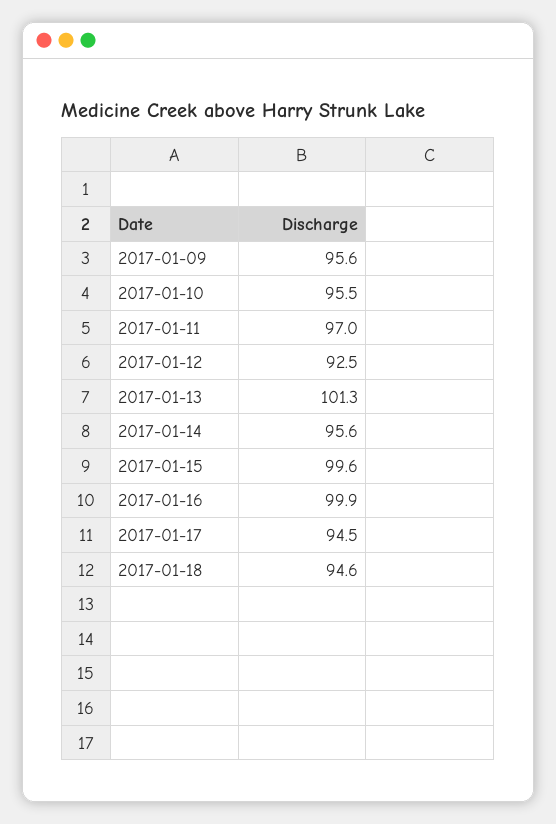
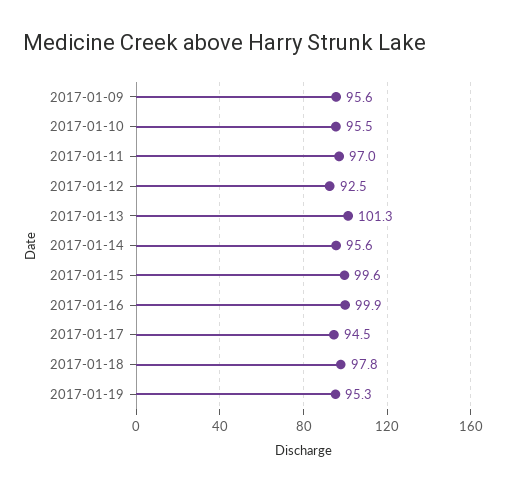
2017-01-18: 94.6 -> 97.8
2017-01-19: none -> 95.3

